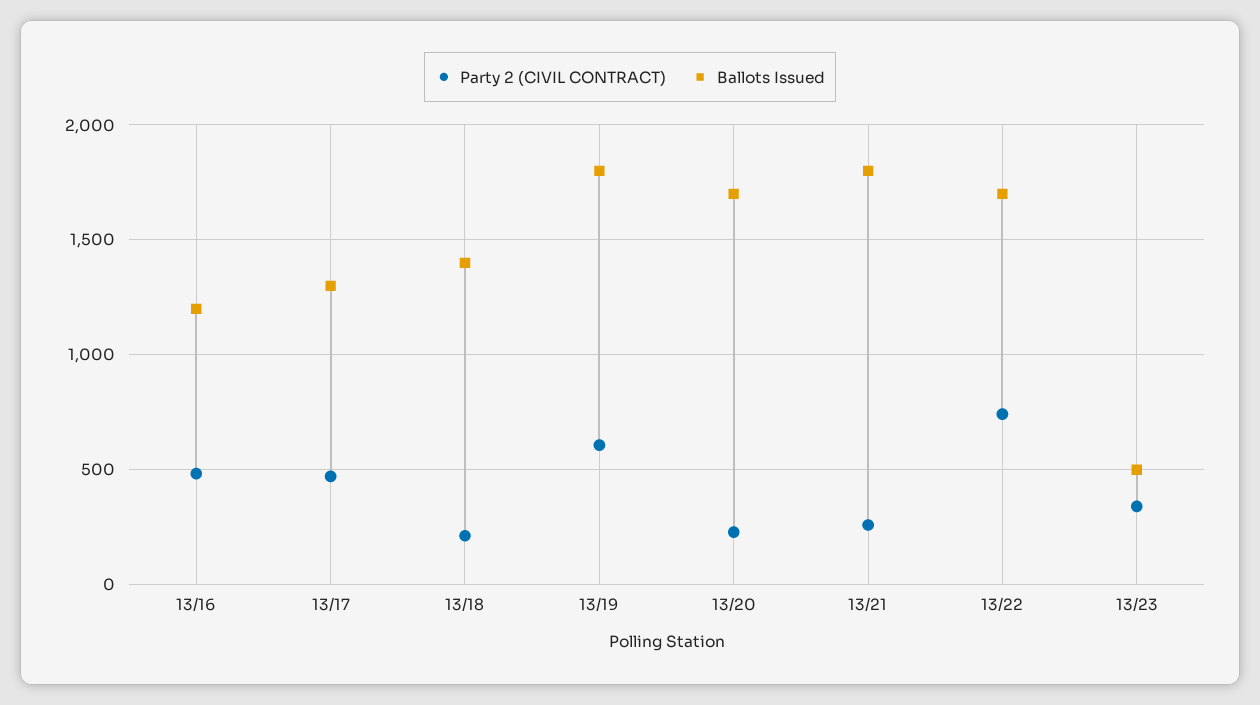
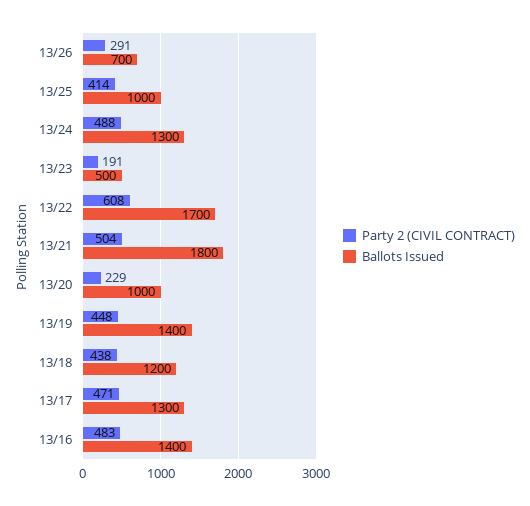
Ballots Issued, 13/16: 1200 -> 1400
Party 2 (CIVIL CONTRACT), 13/18: 200 -> 438
Ballots Issued, 13/18: 1400 -> 1200
Party 2 (CIVIL CONTRACT), 13/19: 600 -> 448
Ballots Issued, 13/19: 1800 -> 1400
Ballots Issued, 13/20: 1700 -> 1000
Party 2 (CIVIL CONTRACT), 13/21: 250 -> 504
Party 2 (CIVIL CONTRACT), 13/22: 750 -> 608
Party 2 (CIVIL CONTRACT), 13/23: 350 -> 191
Party 2 (CIVIL CONTRACT), 13/26: none -> 291
Ballots Issued, 13/26: none -> 700
Party 2 (CIVIL CONTRACT), 13/25: none -> 414
Ballots Issued, 13/25: none -> 1000
Party 2 (CIVIL CONTRACT), 13/24: none -> 488
Ballots Issued, 13/24: none -> 1300

